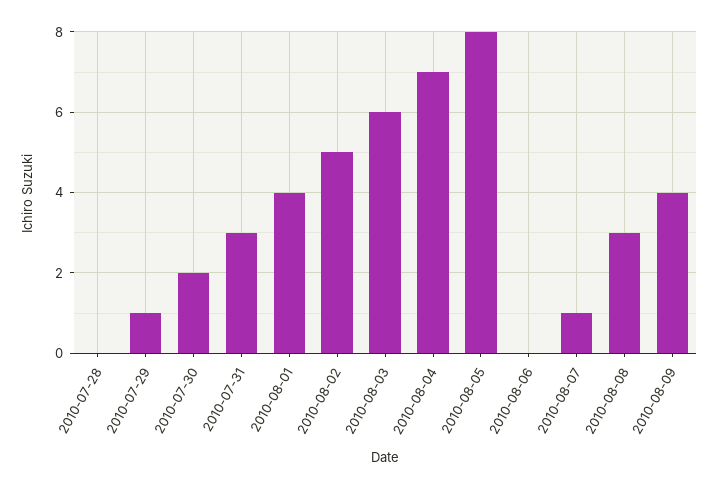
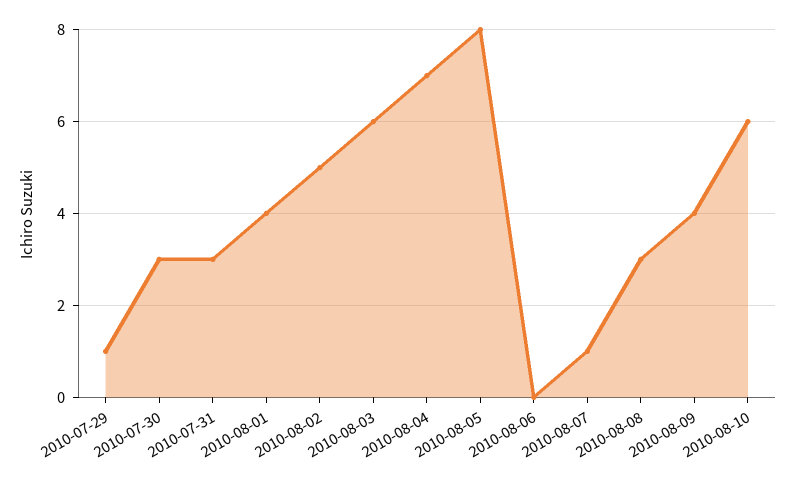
2010-07-28: 0 -> none
2010-07-30: 2 -> 3
2010-08-10: none -> 6

